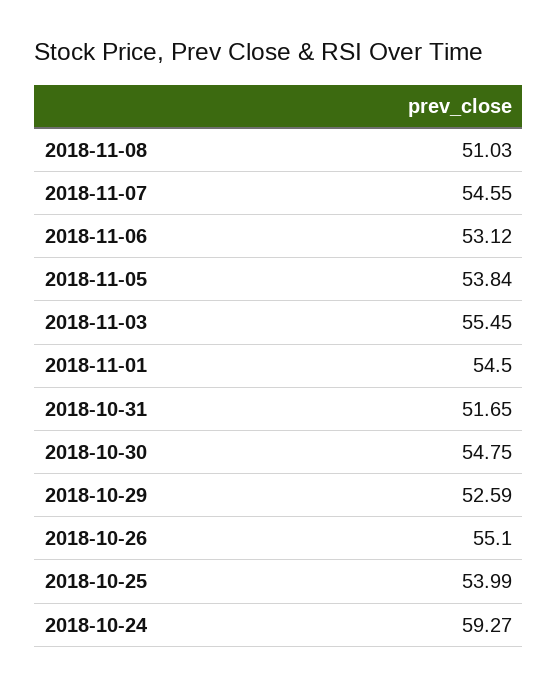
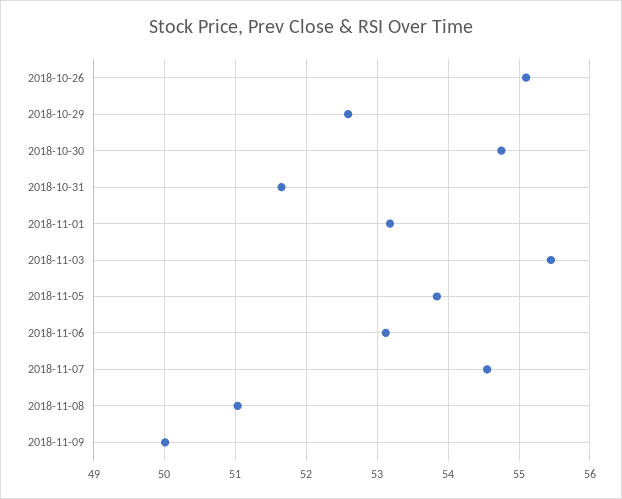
2018-11-01: 54.5 -> 53.2
2018-10-25: 53.99 -> none
2018-10-24: 59.27 -> none
2018-11-09: none -> 50

